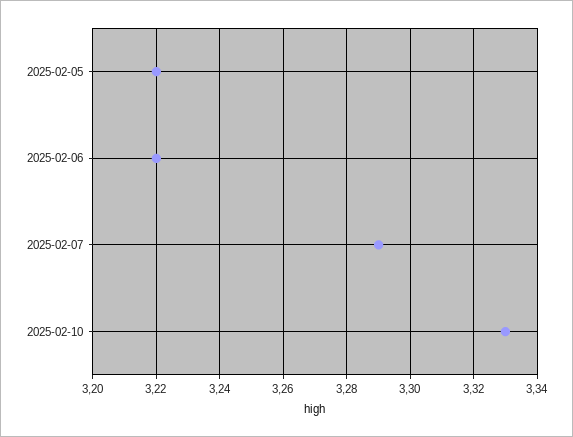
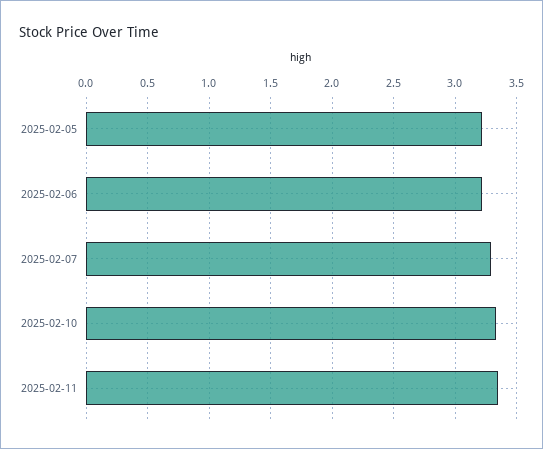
2025-02-11: none -> 3.35

